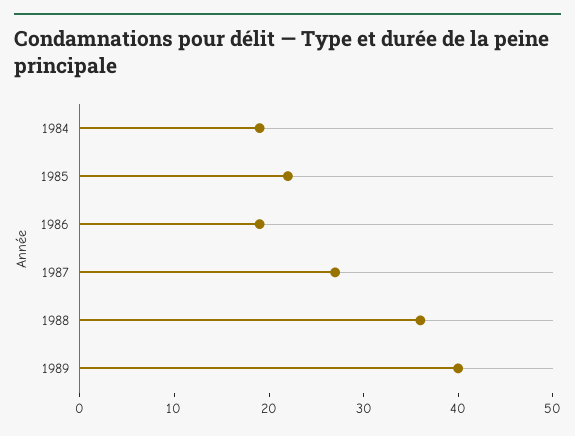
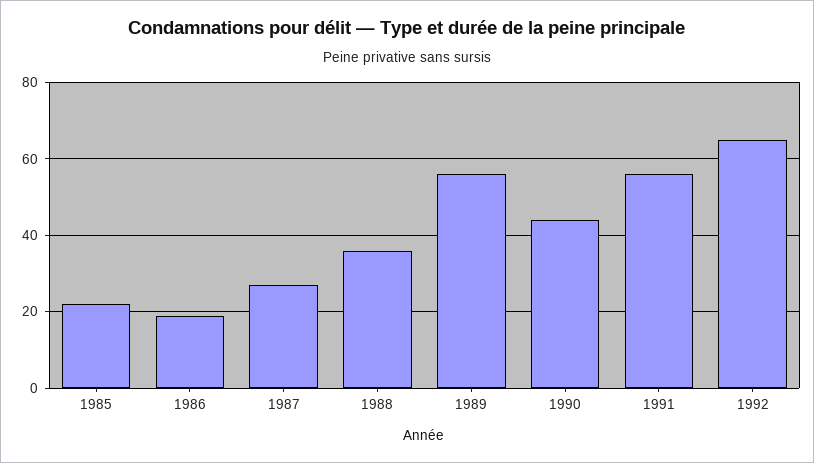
1984: 19 -> none
1989: 40 -> 55
1990: none -> 45
1991: none -> 55
1992: none -> 65

